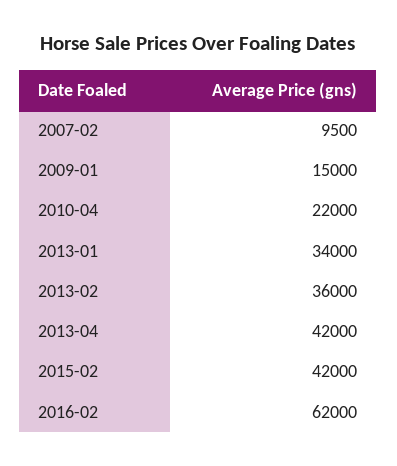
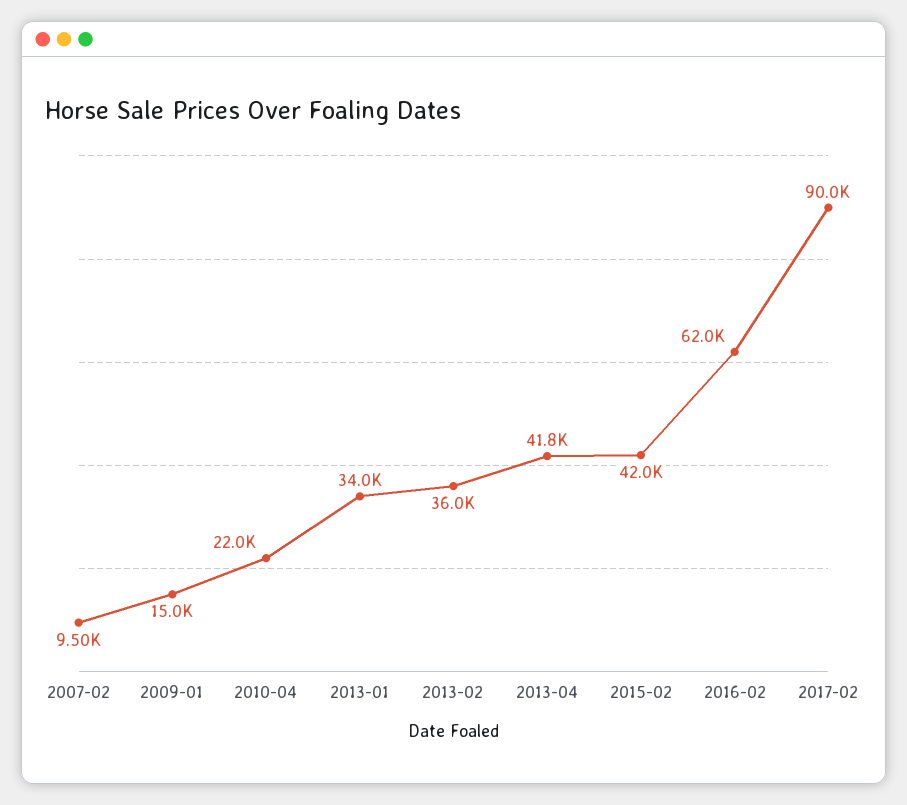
2013-04: 42000 -> 41800
2017-02: none -> 90000

